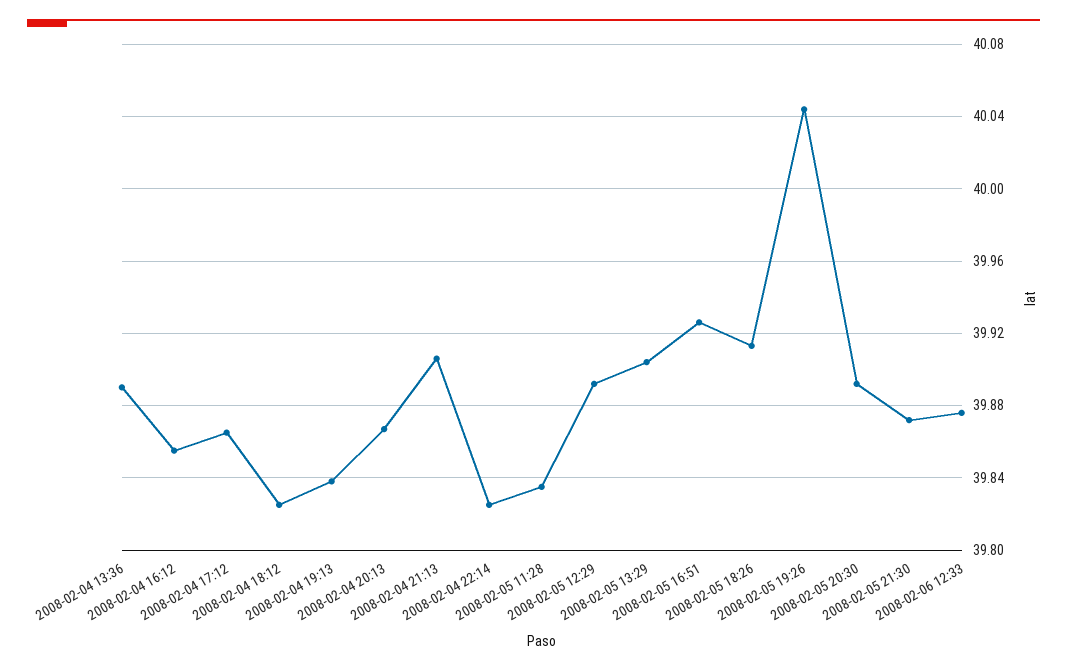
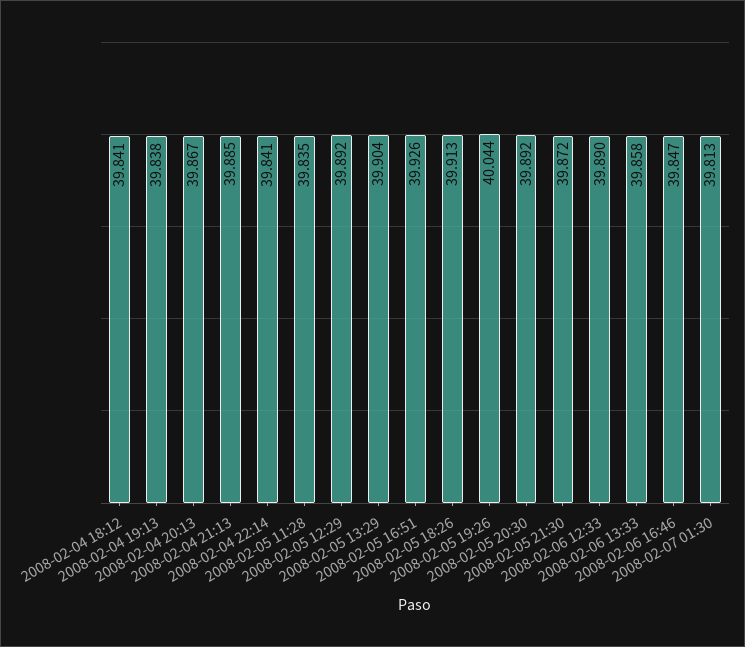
2008-02-04 13:36: 39.89 -> none
2008-02-04 16:12: 39.855 -> none
2008-02-04 17:12: 39.865 -> none
2008-02-04 18:12: 39.825 -> 39.841
2008-02-04 21:13: 39.905 -> 39.885
2008-02-04 22:14: 39.825 -> 39.841
2008-02-06 12:33: 39.875 -> 39.89
2008-02-06 13:33: none -> 39.858
2008-02-06 16:46: none -> 39.847
2008-02-07 01:30: none -> 39.813

